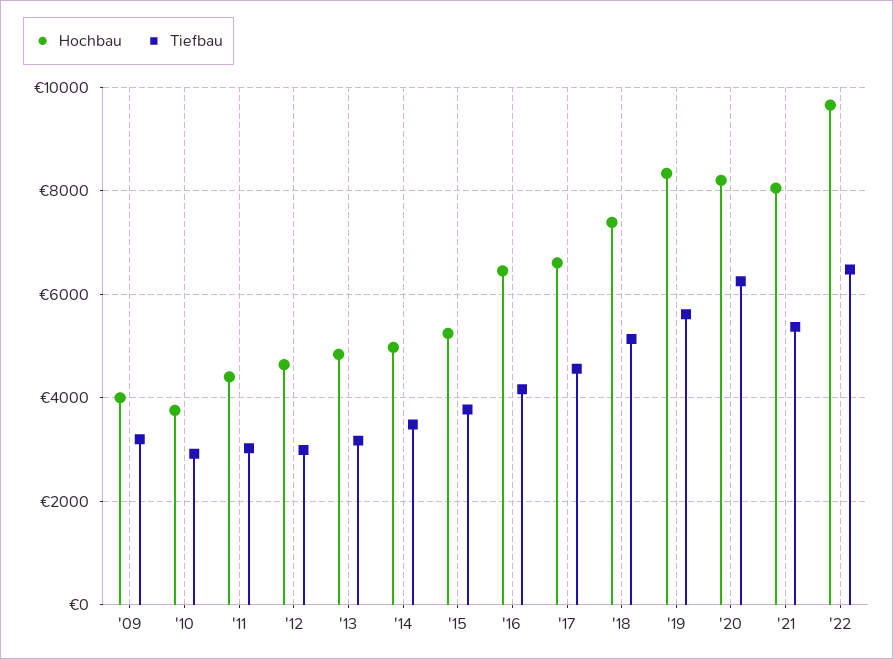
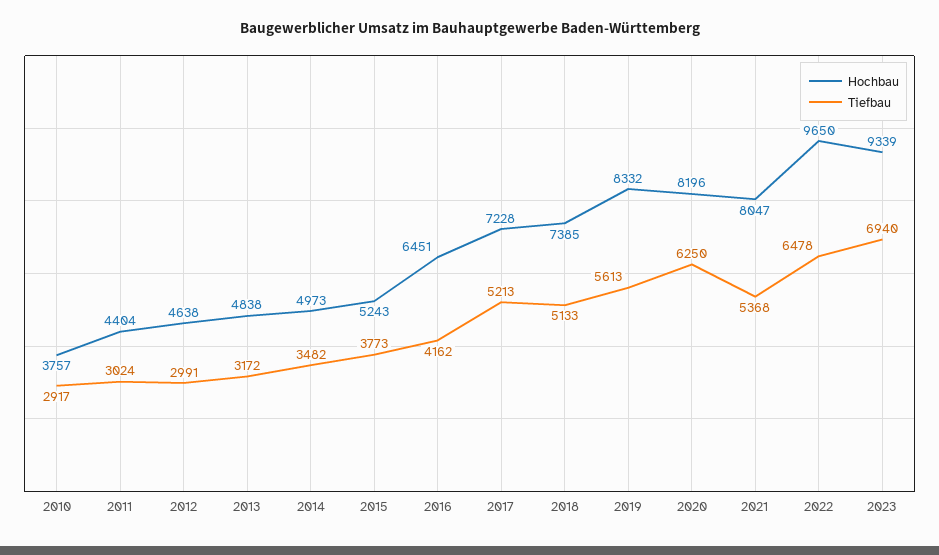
Hochbau, '09: 4000 -> none
Tiefbau, '09: 3200 -> none
Hochbau, '17: 6600 -> 7228
Tiefbau, '17: 4600 -> 5213
Hochbau, 2023: none -> 9339
Tiefbau, 2023: none -> 6940

